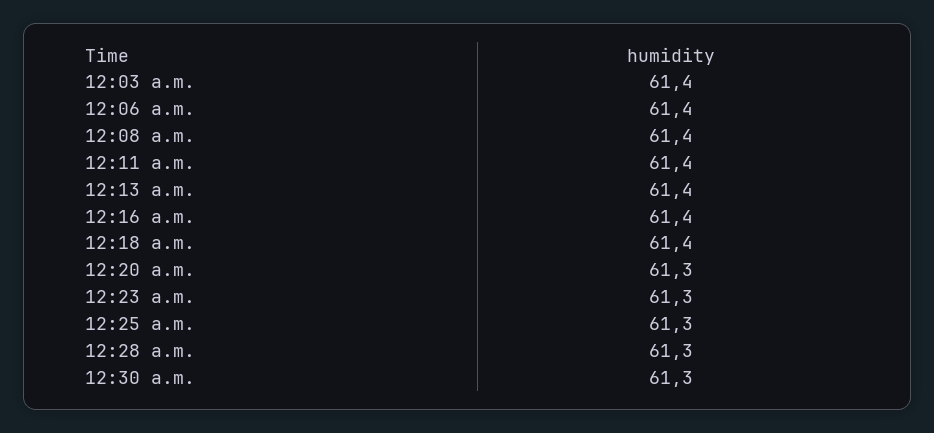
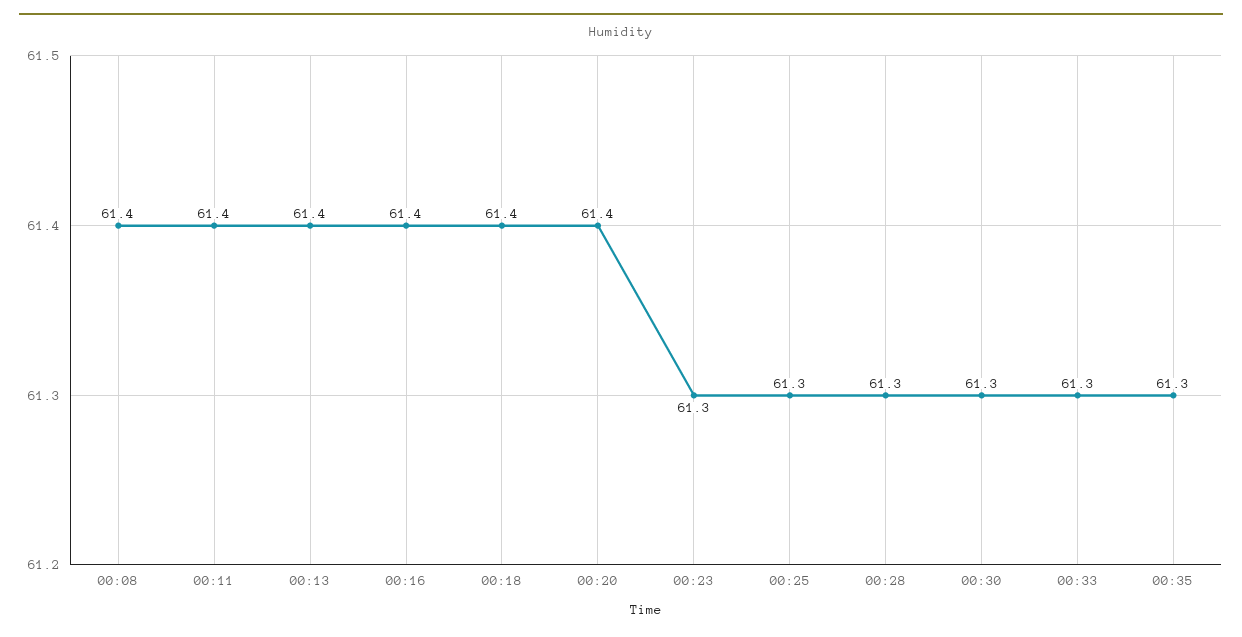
12:03 a.m.: 61.4 -> none
12:06 a.m.: 61.4 -> none
12:20 a.m.: 61.3 -> 61.4
00:33: none -> 61.3
00:35: none -> 61.3

